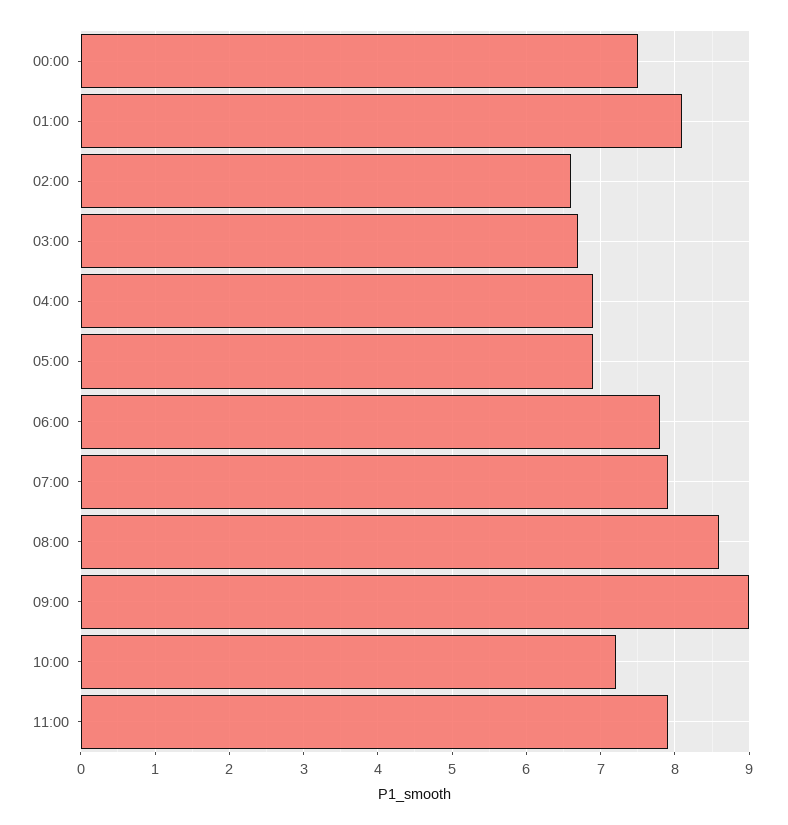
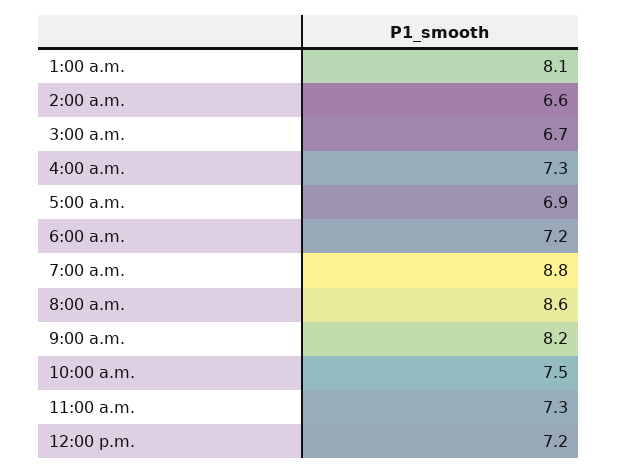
00:00: 7.5 -> none
04:00: 6.9 -> 7.3
06:00: 7.8 -> 7.2
07:00: 7.9 -> 8.8
09:00: 9 -> 8.2
10:00: 7.2 -> 7.5
11:00: 7.9 -> 7.3
12:00 p.m.: none -> 7.2

